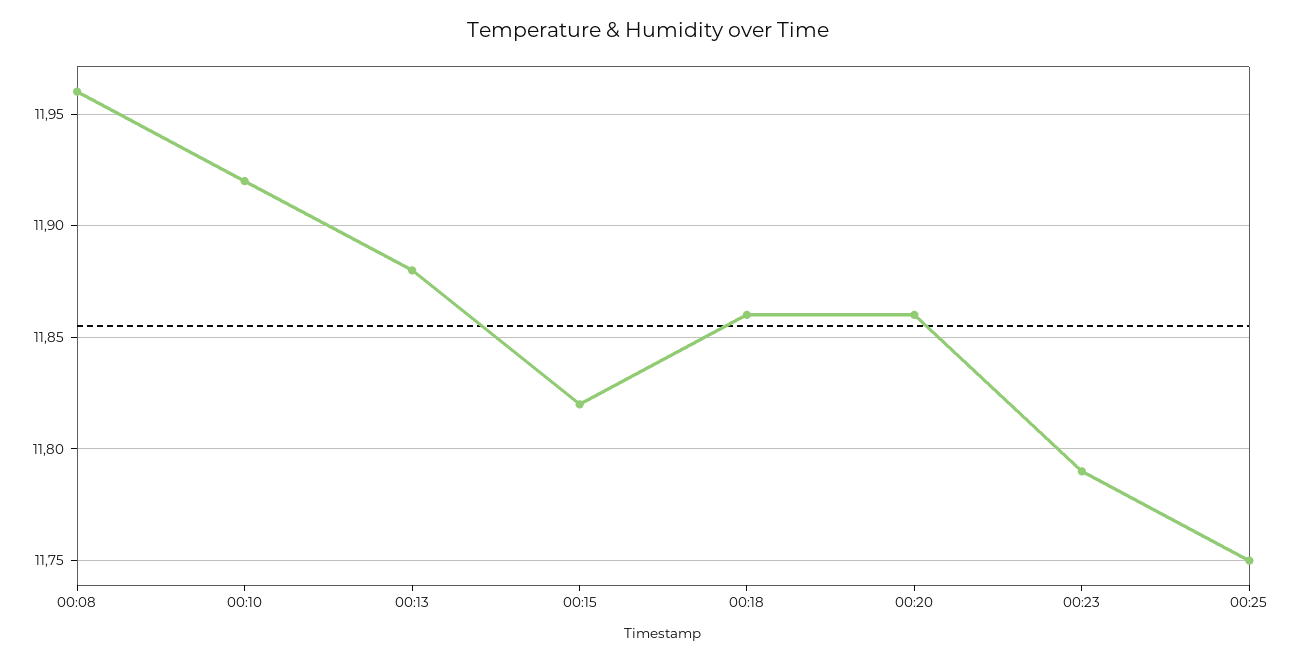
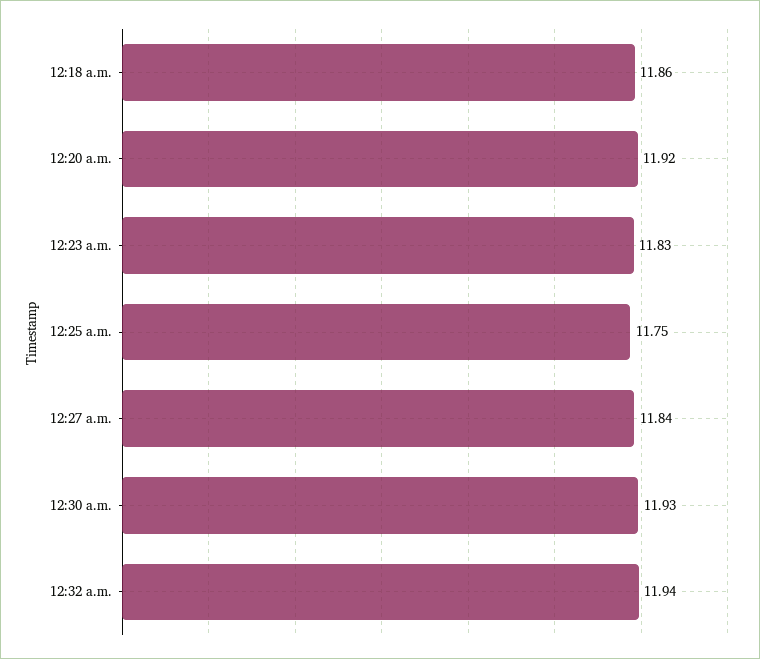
00:08: 11.96 -> none
00:10: 11.92 -> none
00:13: 11.88 -> none
00:15: 11.82 -> none
00:20: 11.86 -> 11.92
00:23: 11.79 -> 11.83
12:27 a.m.: none -> 11.84
12:30 a.m.: none -> 11.93
12:32 a.m.: none -> 11.94

